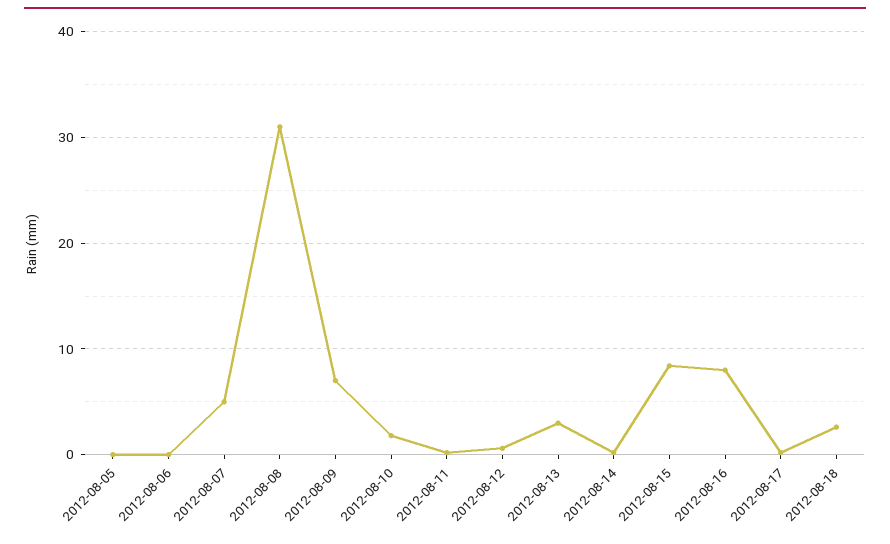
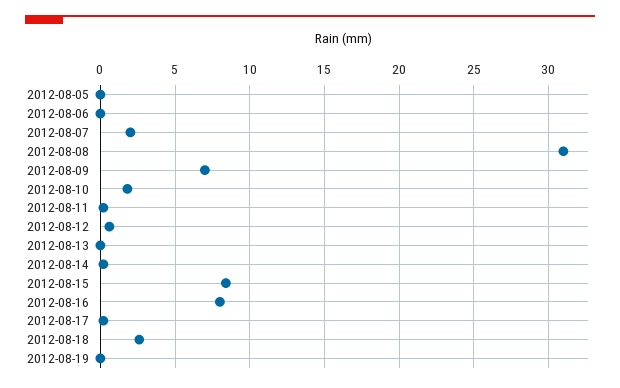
2012-08-07: 5 -> 2
2012-08-13: 3 -> 0
2012-08-19: none -> 0

